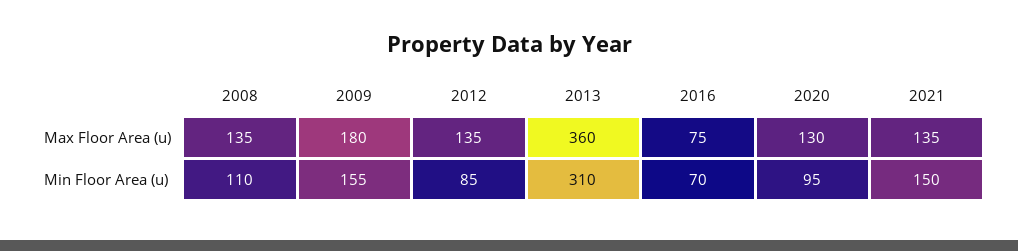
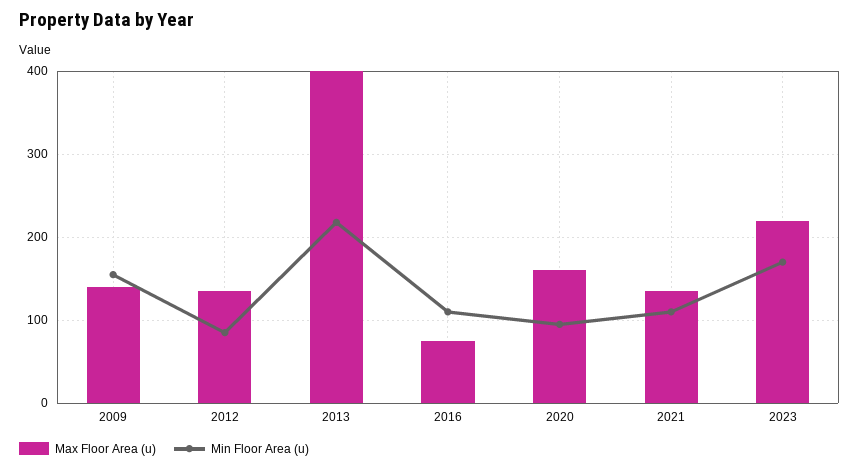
Max Floor Area (u), 2008: 135 -> none
Max Floor Area (u), 2009: 180 -> 140
Max Floor Area (u), 2013: 360 -> 400
Max Floor Area (u), 2020: 130 -> 160
Min Floor Area (u), 2008: 110 -> none
Min Floor Area (u), 2013: 310 -> 220
Min Floor Area (u), 2016: 70 -> 110
Min Floor Area (u), 2021: 150 -> 110
Max Floor Area (u), 2023: none -> 220
Min Floor Area (u), 2023: none -> 170

